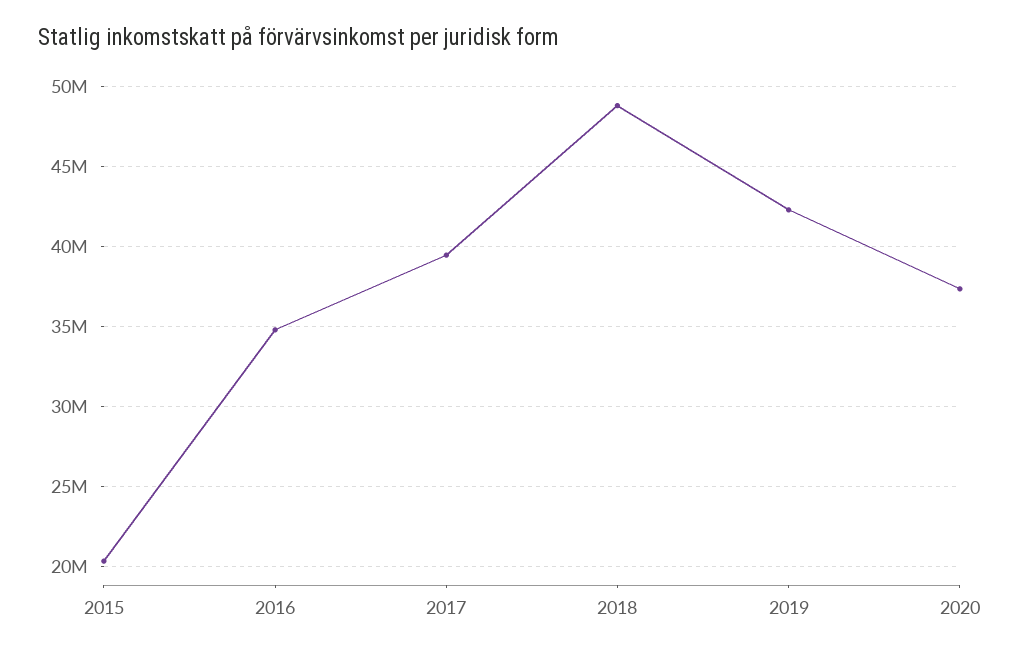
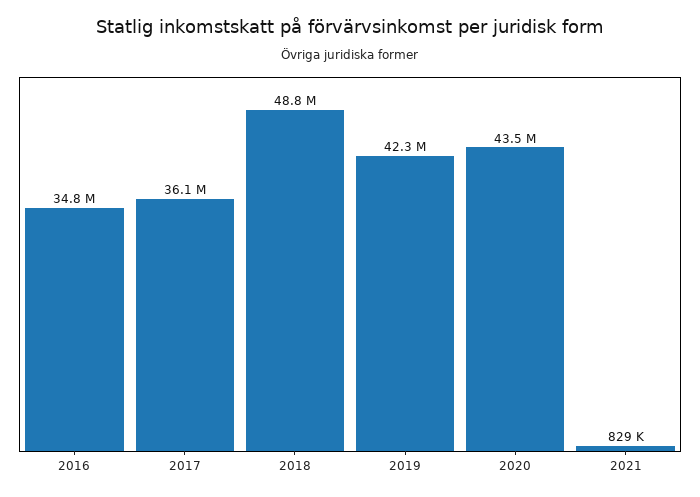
2015: 20500000 -> none
2017: 39500000 -> 36100000
2020: 37500000 -> 43500000
2021: none -> 829000

